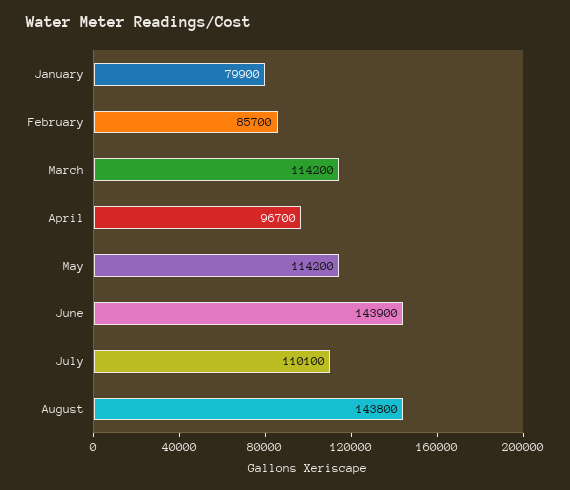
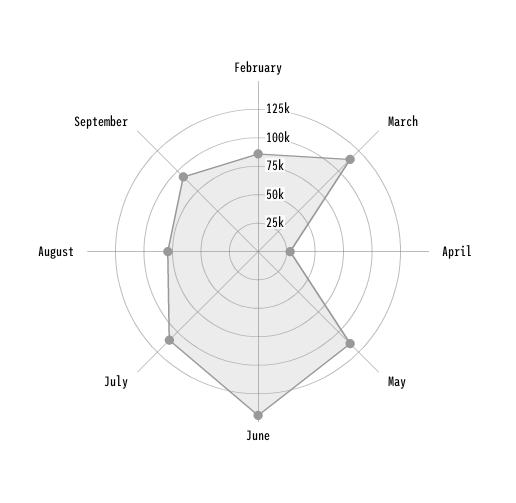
January: 79900 -> none
April: 96700 -> 25000
August: 143800 -> 75000
September: none -> 100000

